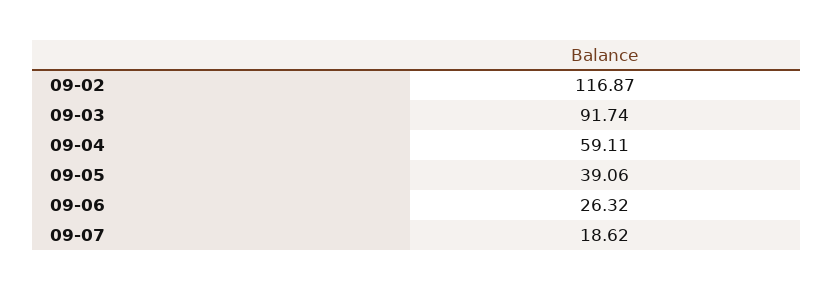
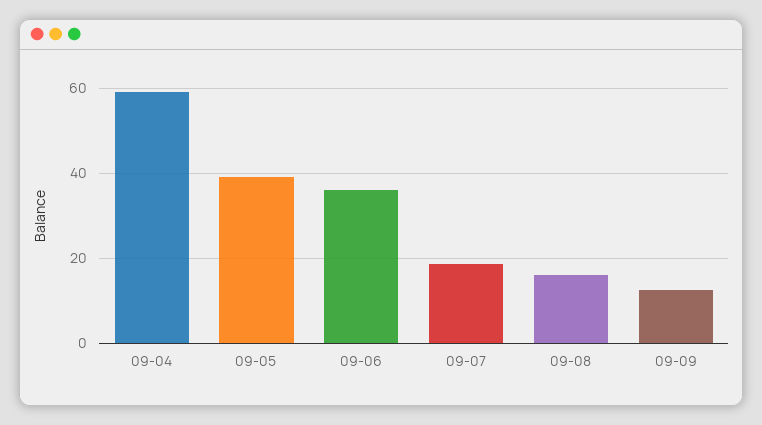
09-02: 116.87 -> none
09-03: 91.74 -> none
09-06: 26.32 -> 36
09-08: none -> 16
09-09: none -> 12

